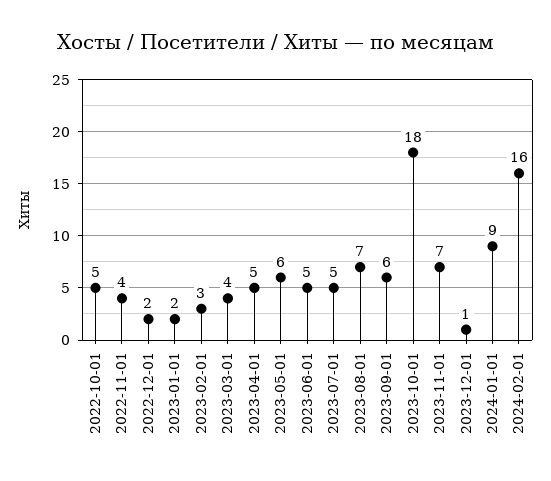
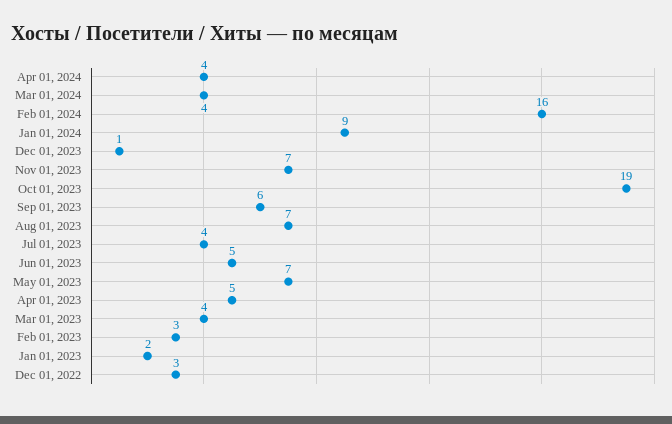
2022-10-01: 5 -> none
2022-11-01: 4 -> none
2022-12-01: 2 -> 3
2023-05-01: 6 -> 7
2023-07-01: 5 -> 4
2023-10-01: 18 -> 19
Apr 01, 2024: none -> 4
Mar 01, 2024: none -> 4

